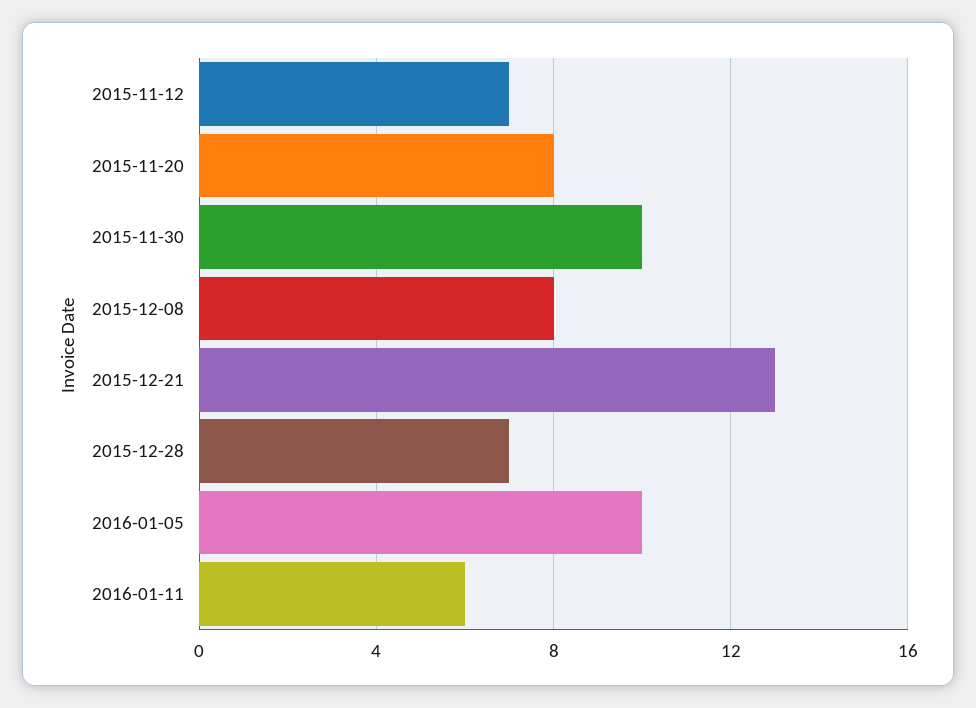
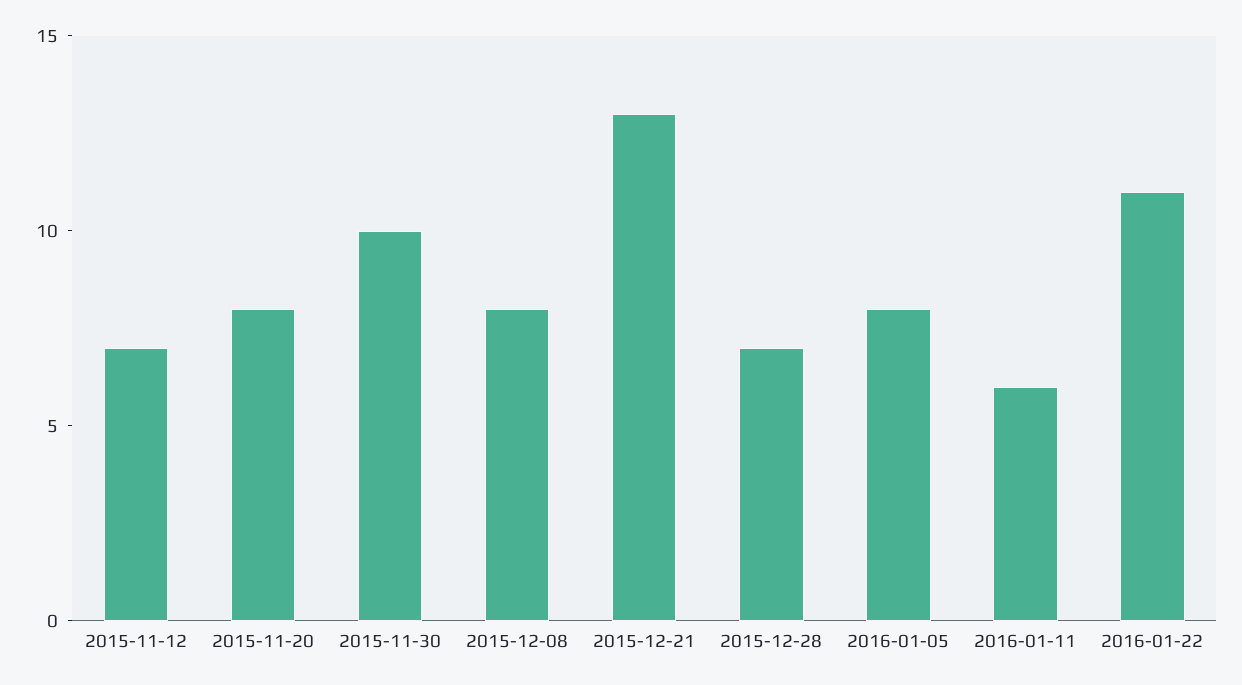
2016-01-05: 10 -> 8
2016-01-22: none -> 11

